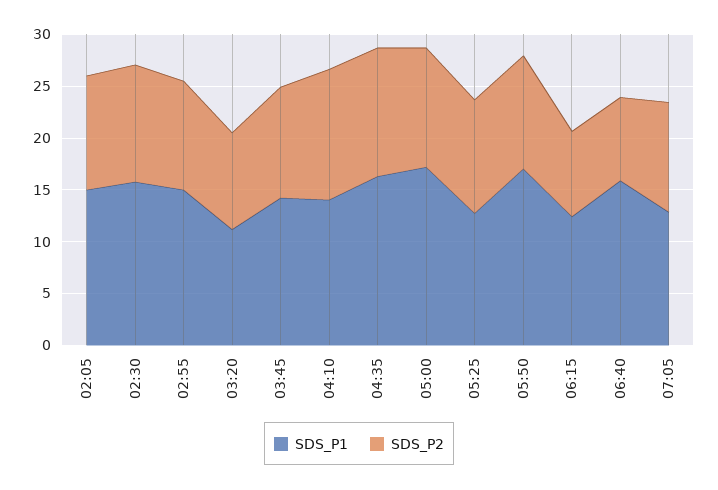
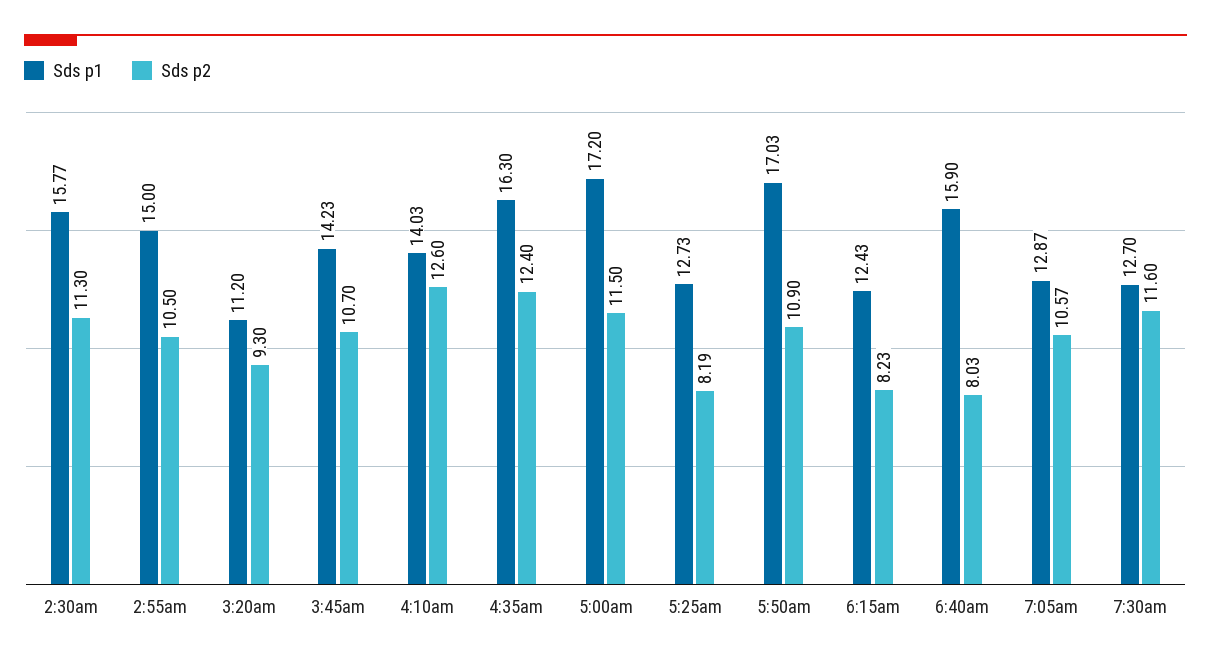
SDS_P1, 02:05: 15 -> none
SDS_P2, 02:05: 11 -> none
SDS_P2, 05:25: 11 -> 8.19
SDS_P1, 7:30am: none -> 12.7
SDS_P2, 7:30am: none -> 11.6

